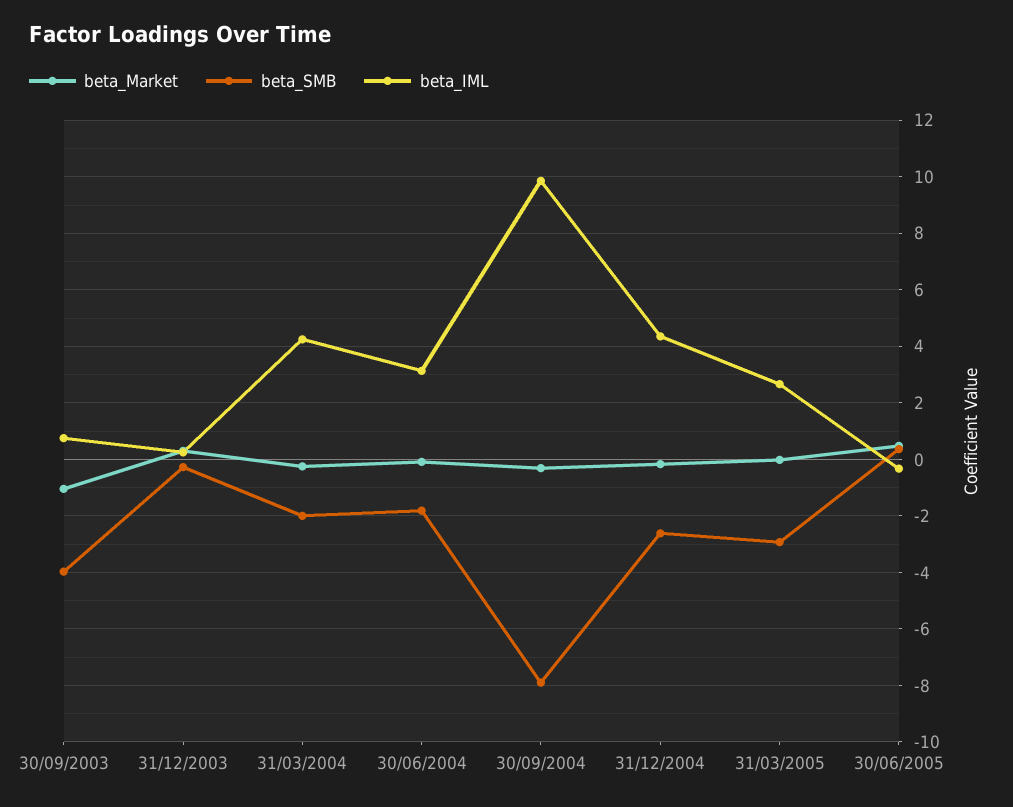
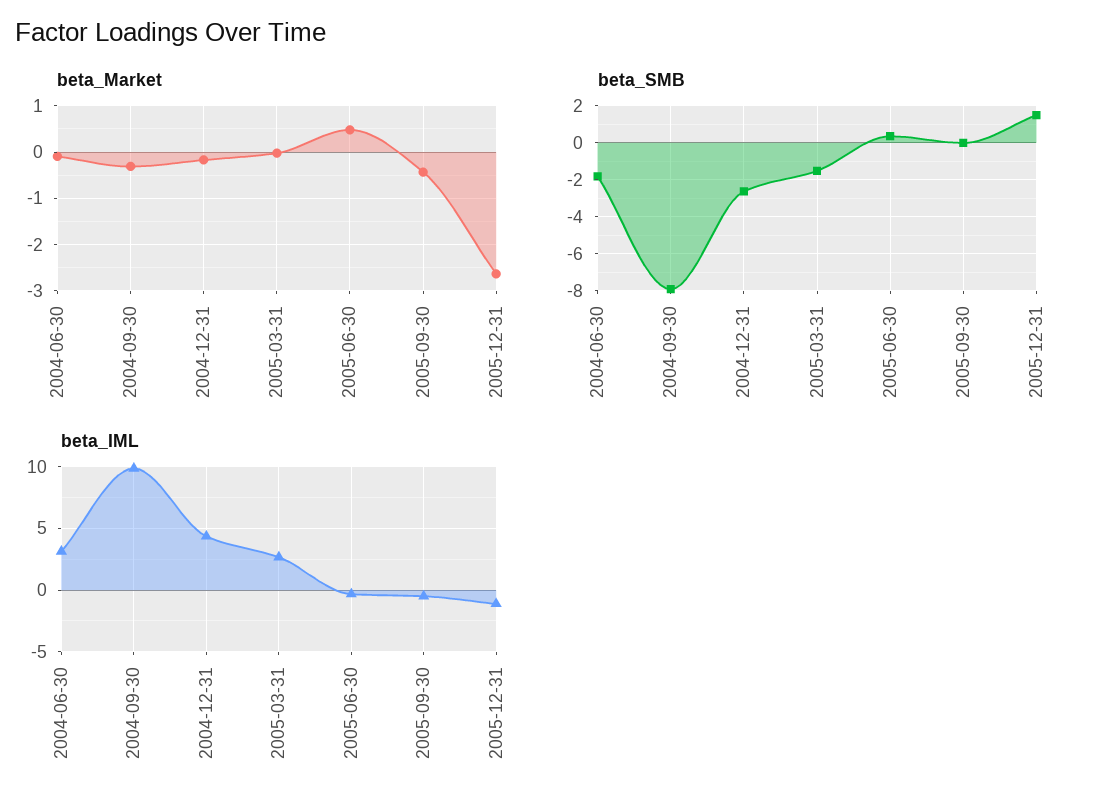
beta_Market, 30/09/2003: -1 -> none
beta_SMB, 30/09/2003: -4 -> none
beta_IML, 30/09/2003: 0.75 -> none
beta_Market, 31/12/2003: 0.25 -> none
beta_SMB, 31/12/2003: -0.25 -> none
beta_IML, 31/12/2003: 0.25 -> none
beta_Market, 31/03/2004: -0.25 -> none
beta_SMB, 31/03/2004: -2 -> none
beta_IML, 31/03/2004: 4.25 -> none
beta_SMB, 31/03/2005: -3 -> -1.5
beta_Market, 2005-09-30: none -> -0.4
beta_Market, 2005-12-31: none -> -2.6
beta_SMB, 2005-09-30: none -> 0
beta_SMB, 2005-12-31: none -> 1.5
beta_IML, 2005-09-30: none -> -0.5
beta_IML, 2005-12-31: none -> -1

